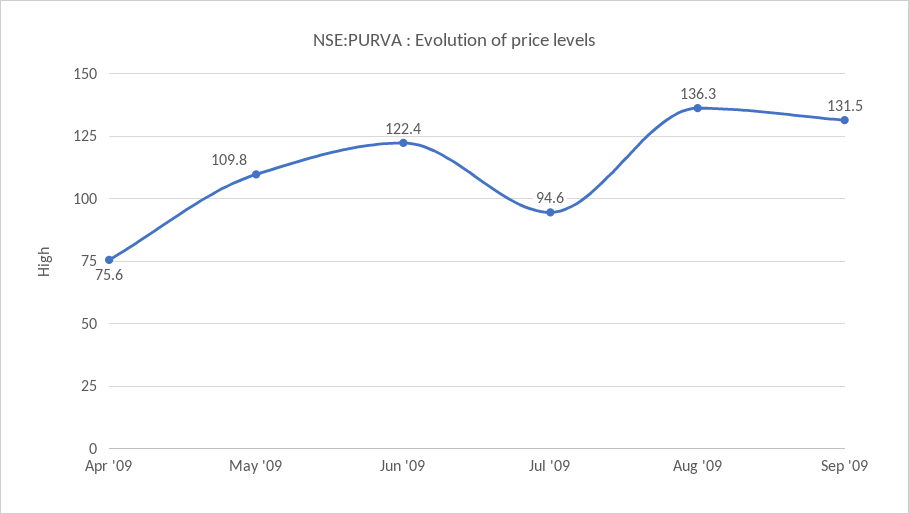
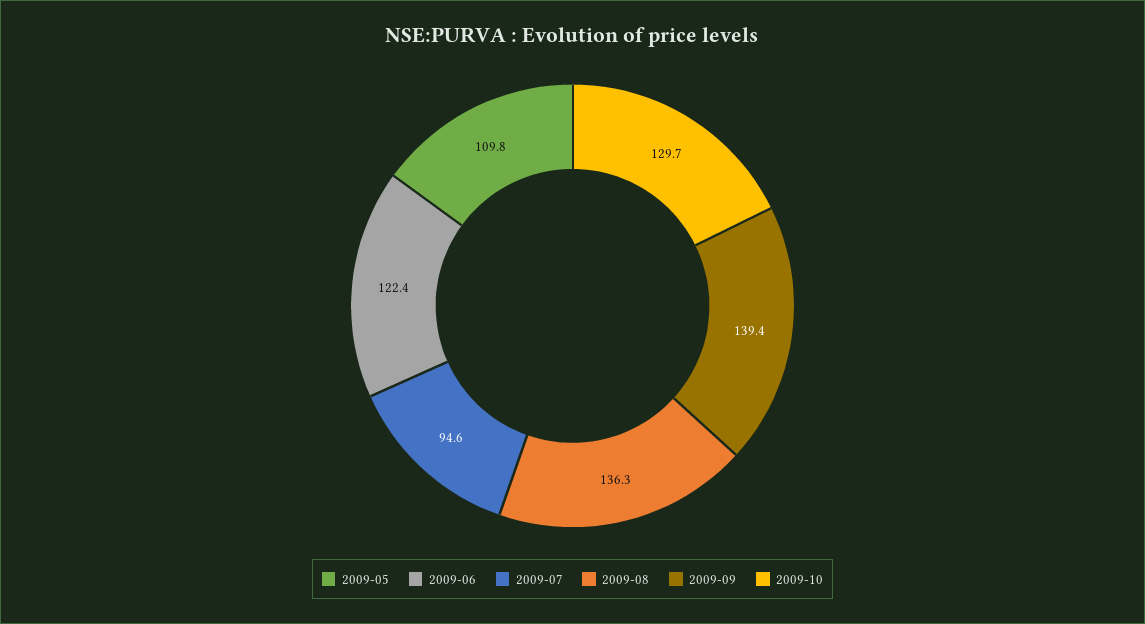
Apr '09: 75.6 -> none
Sep '09: 131.5 -> 139.4
2009-10: none -> 129.7

